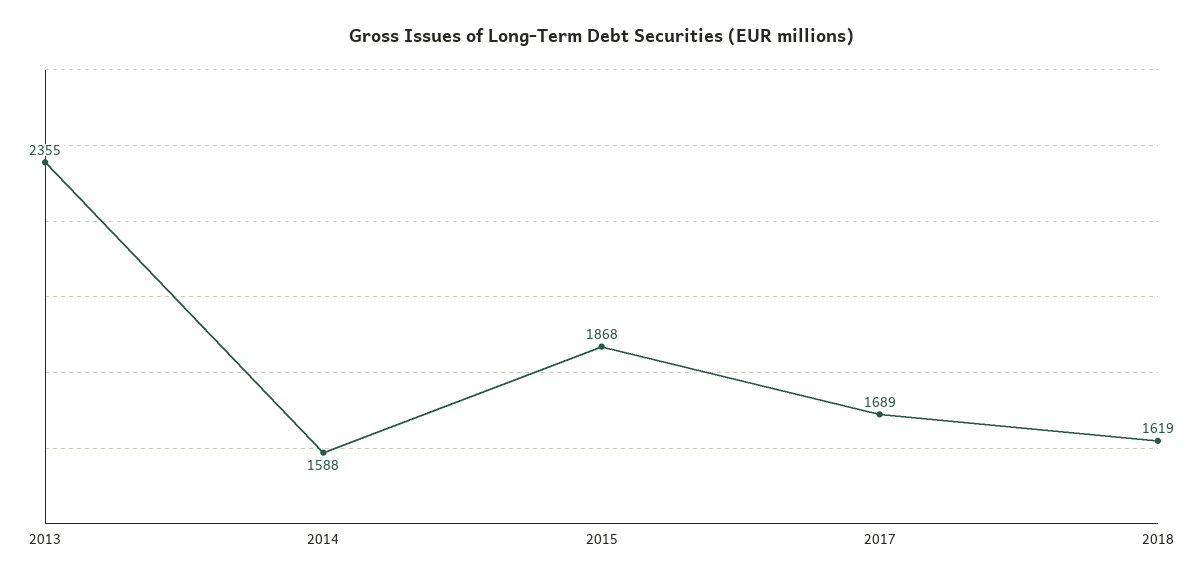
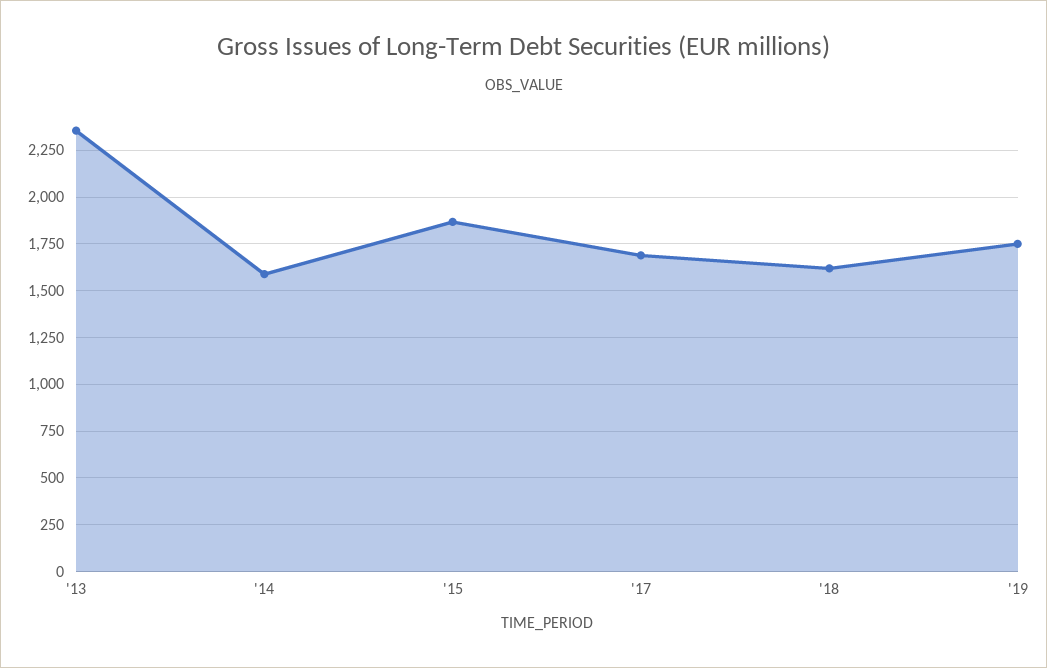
'19: none -> 1750

